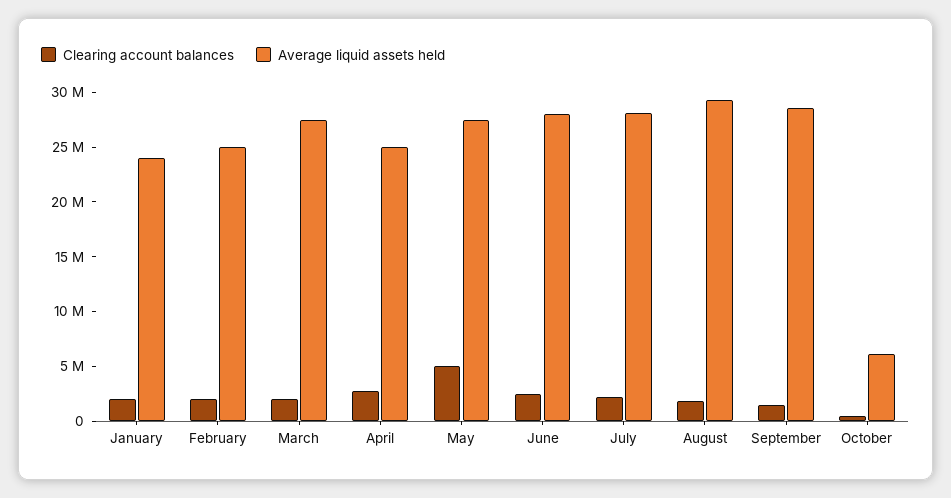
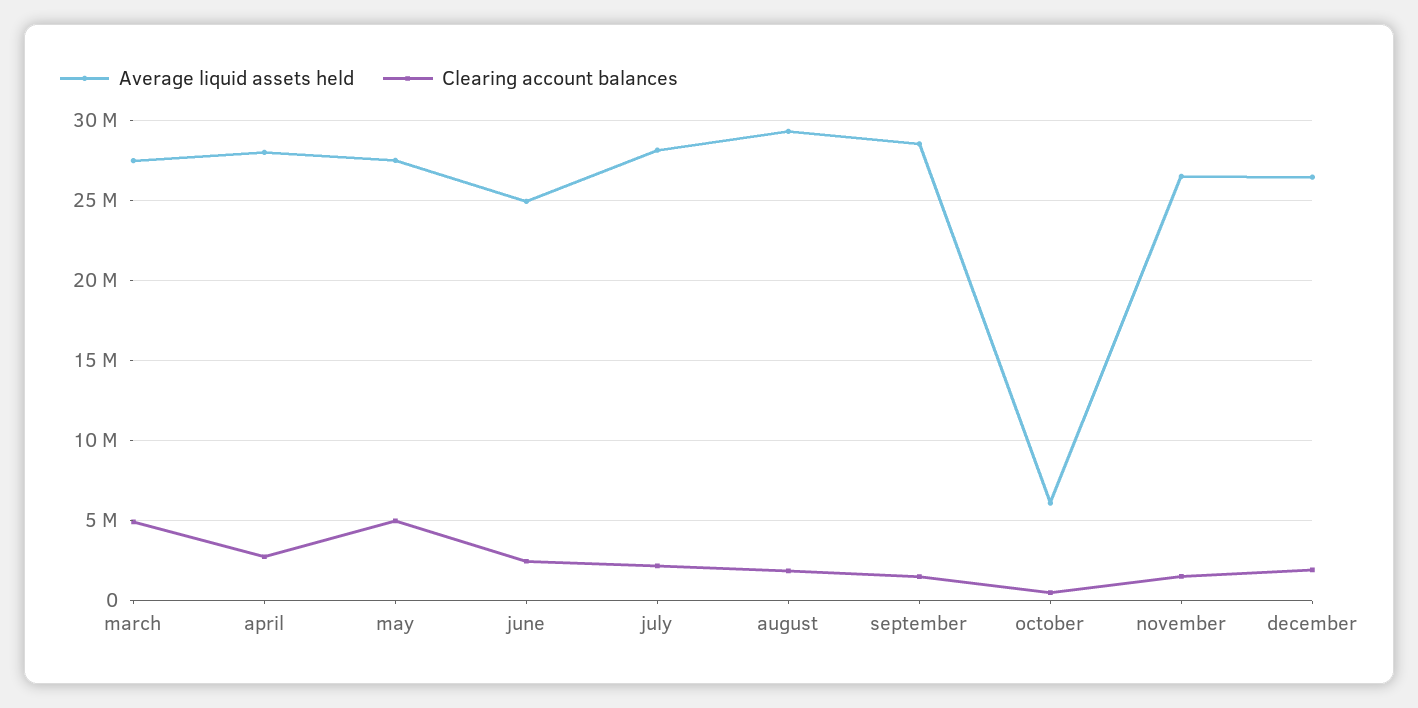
Clearing account balances, January: 2000000 -> none
Average liquid assets held, January: 24000000 -> none
Clearing account balances, February: 2000000 -> none
Average liquid assets held, February: 25000000 -> none
Clearing account balances, March: 2000000 -> 5000000
Average liquid assets held, April: 25000000 -> 28000000
Average liquid assets held, June: 28000000 -> 25000000
Average liquid assets held, november: none -> 26500000
Clearing account balances, november: none -> 1500000
Average liquid assets held, december: none -> 26500000
Clearing account balances, december: none -> 2000000

